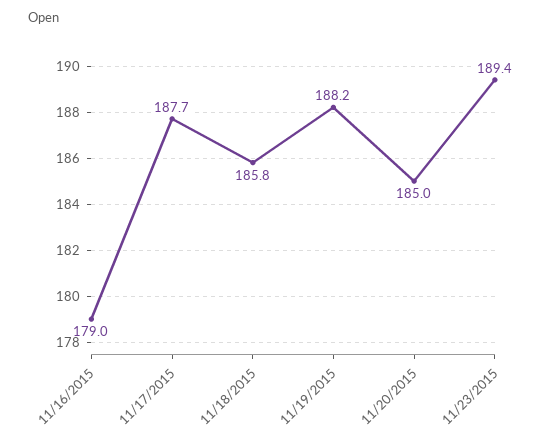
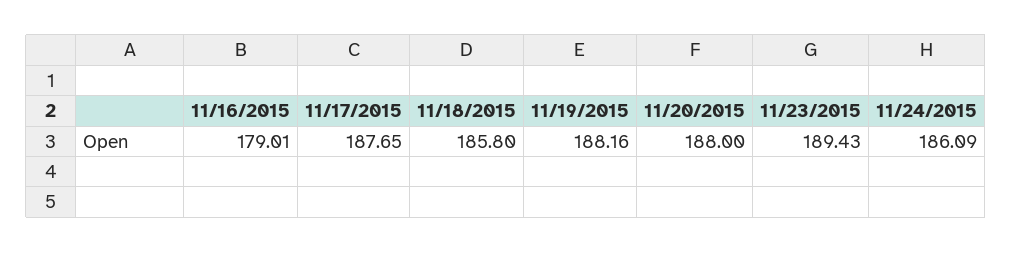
11/20/2015: 185 -> 188
11/24/2015: none -> 186.09

